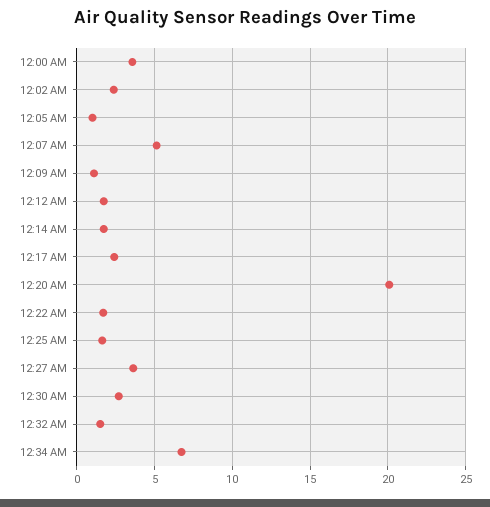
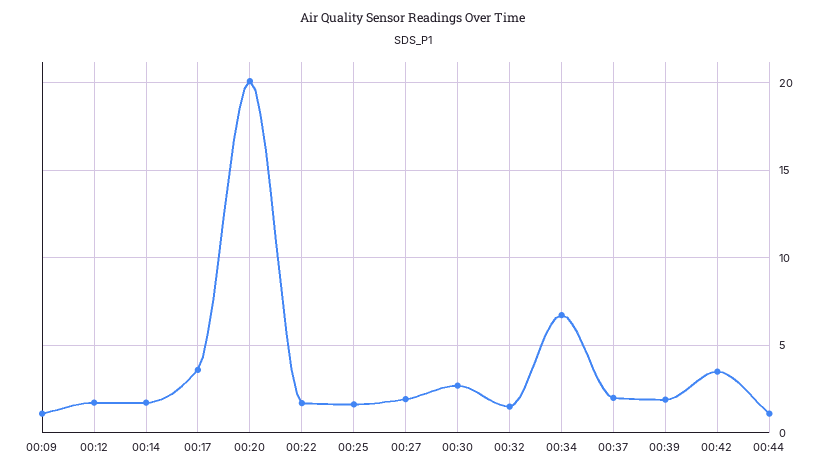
12:00 AM: 3.5 -> none
12:02 AM: 2.5 -> none
12:05 AM: 1 -> none
12:07 AM: 5 -> none
12:17 AM: 2.5 -> 3.5
12:27 AM: 3.5 -> 2
00:37: none -> 2
00:39: none -> 2
00:42: none -> 3.5
00:44: none -> 1

